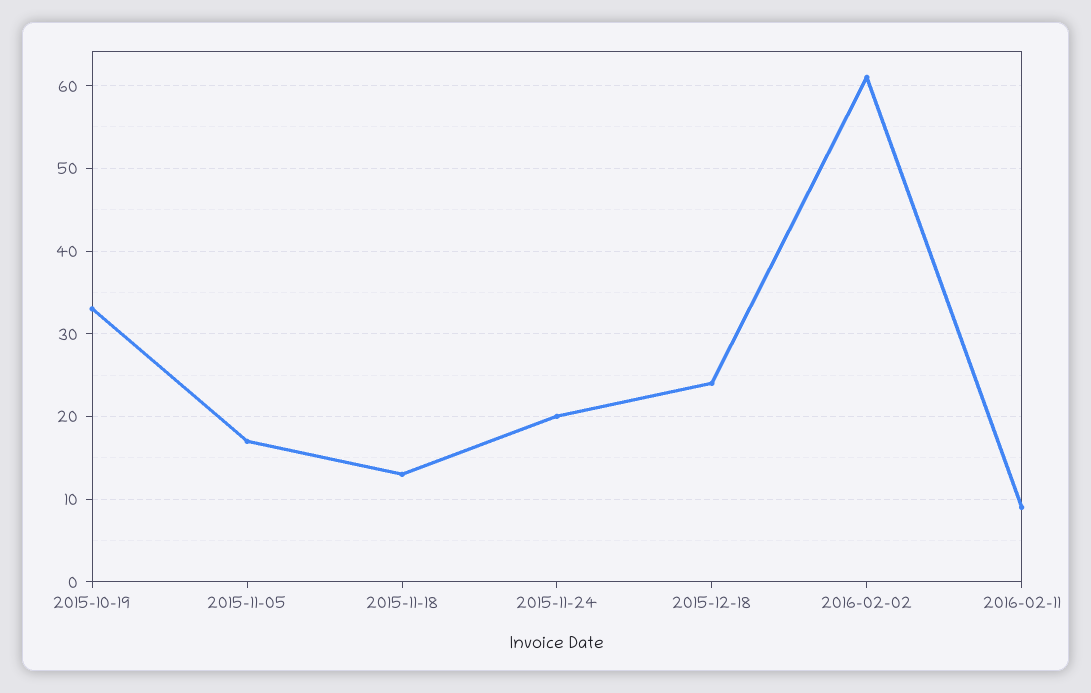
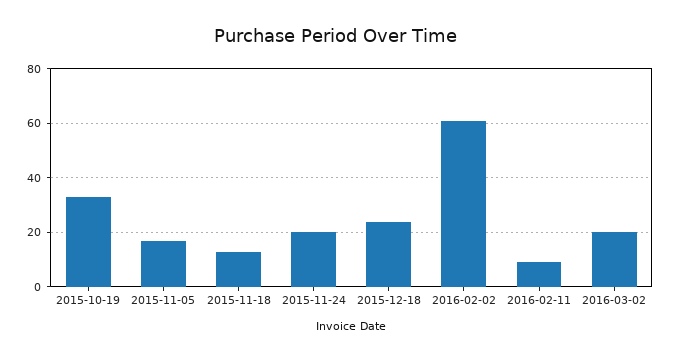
2016-03-02: none -> 20

